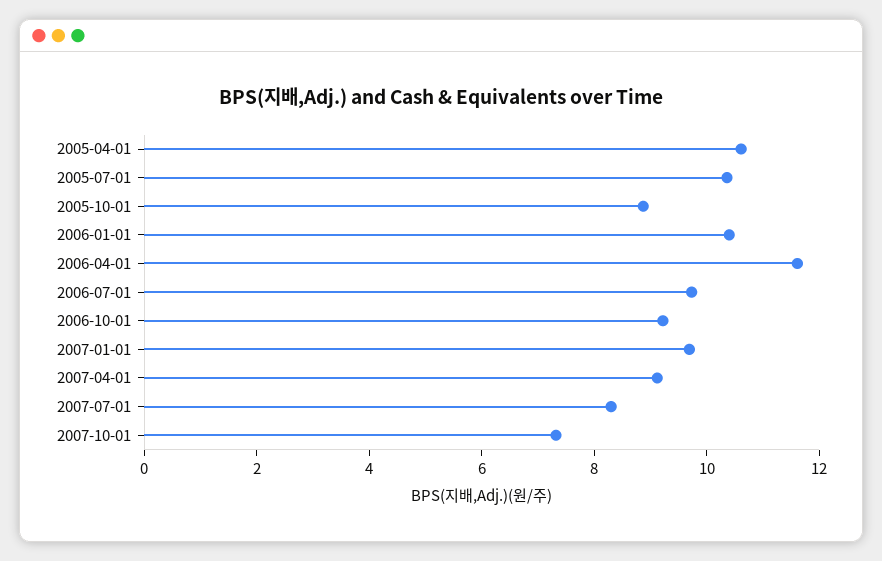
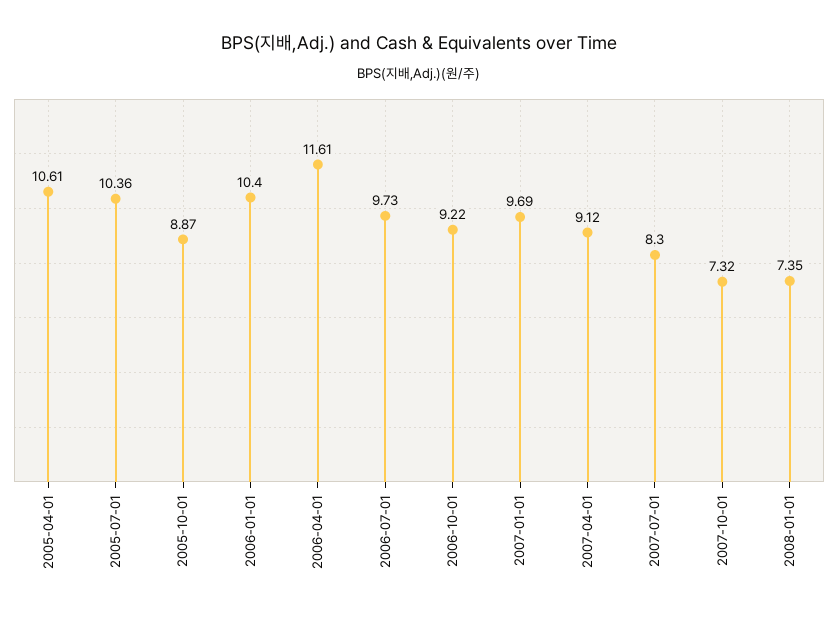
2008-01-01: none -> 7.35

